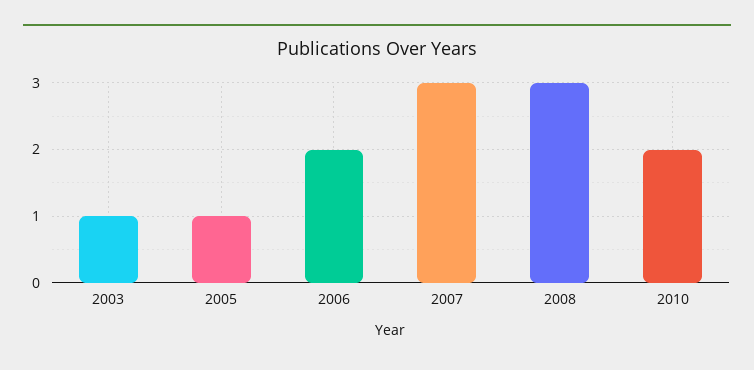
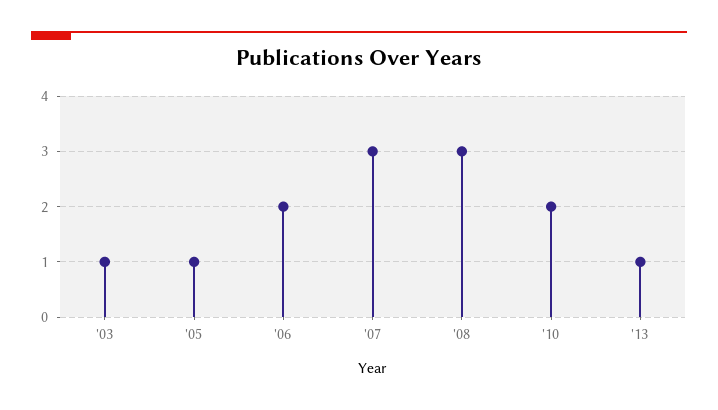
'13: none -> 1

